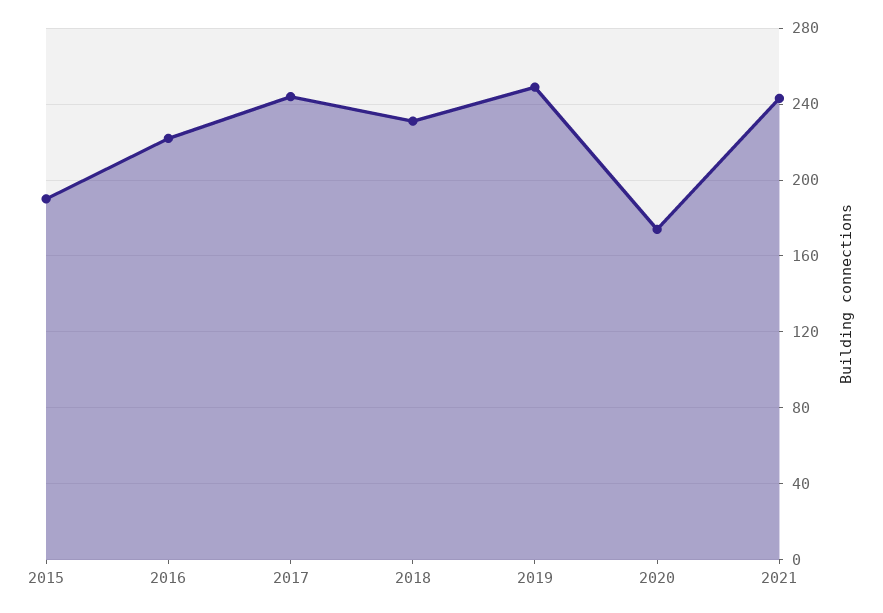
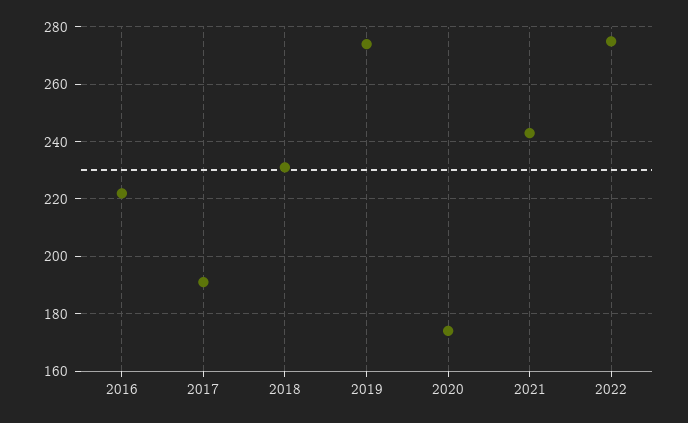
2015: 190 -> none
2017: 245 -> 190
2019: 250 -> 275
2022: none -> 275

